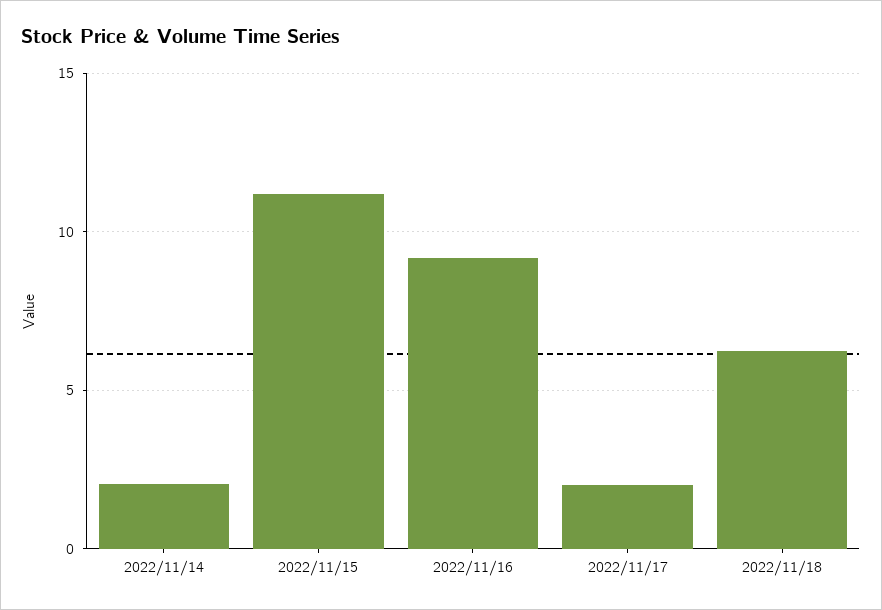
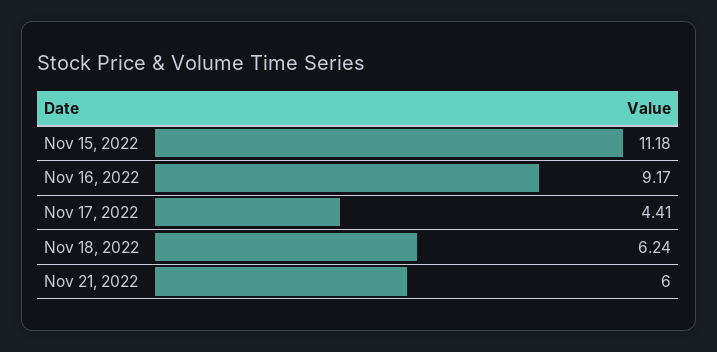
2022/11/14: 2 -> none
2022/11/17: 2 -> 4.41
Nov 21, 2022: none -> 6

